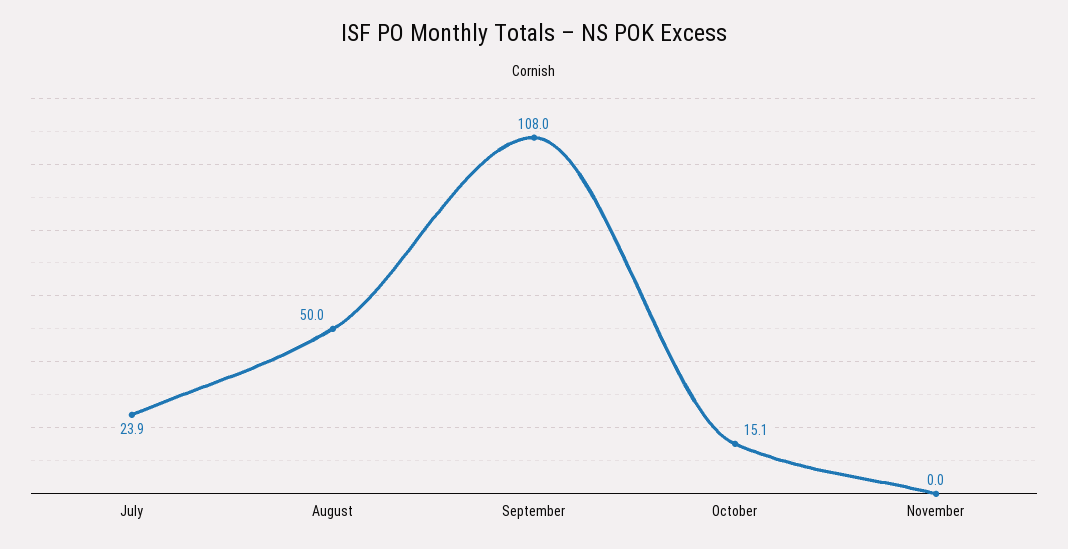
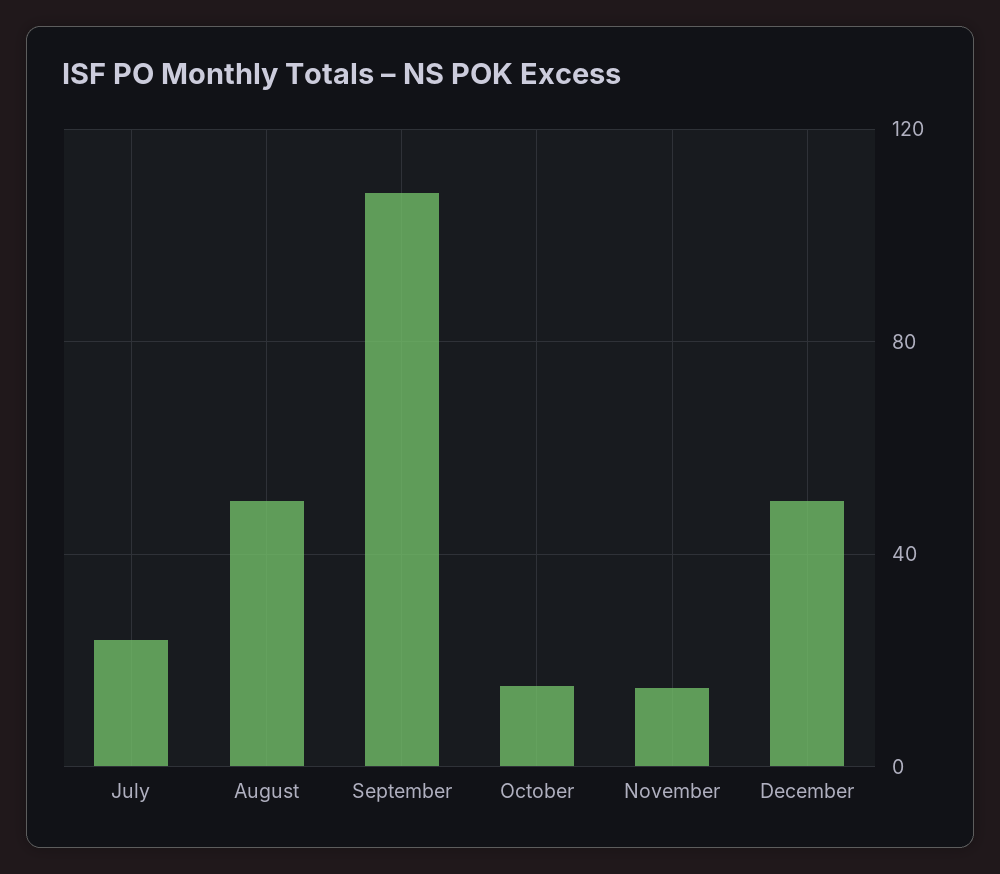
November: 0 -> 15
December: none -> 50

